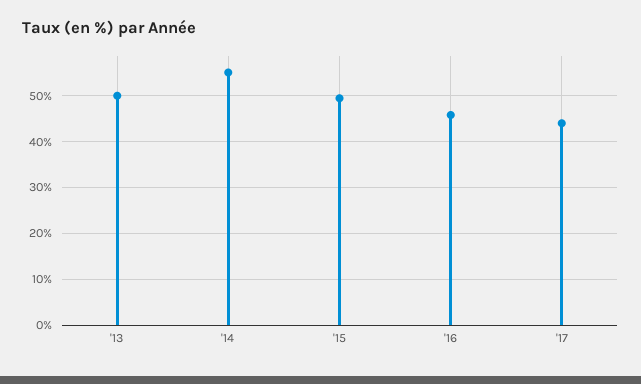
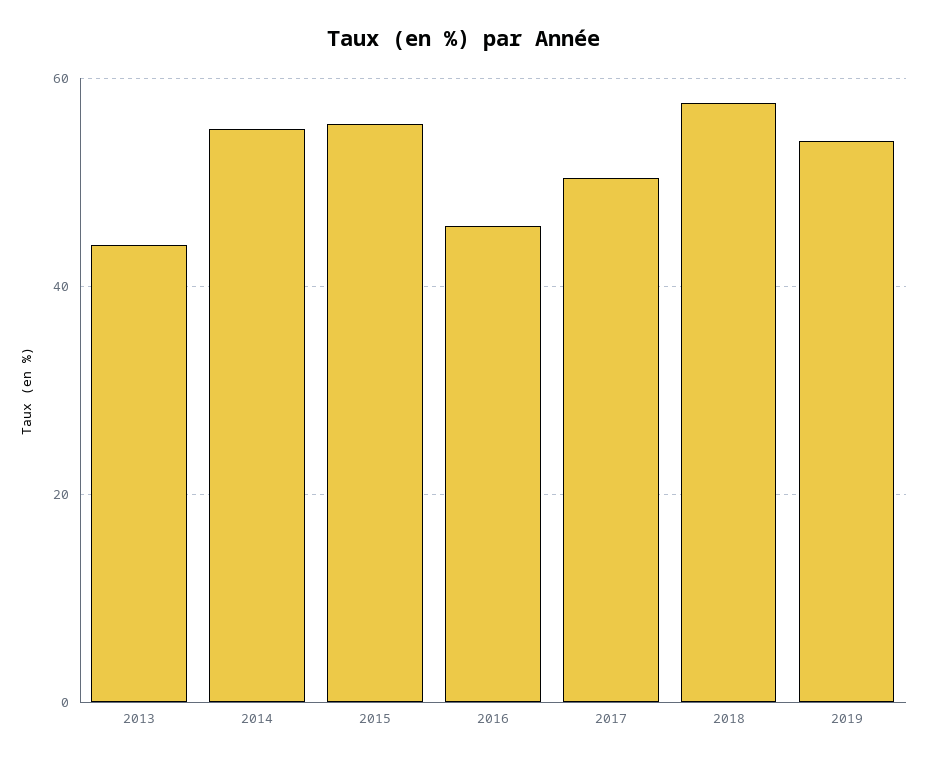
'13: 50 -> 44
'15: 50 -> 56
'17: 44 -> 50
2018: none -> 58
2019: none -> 54

